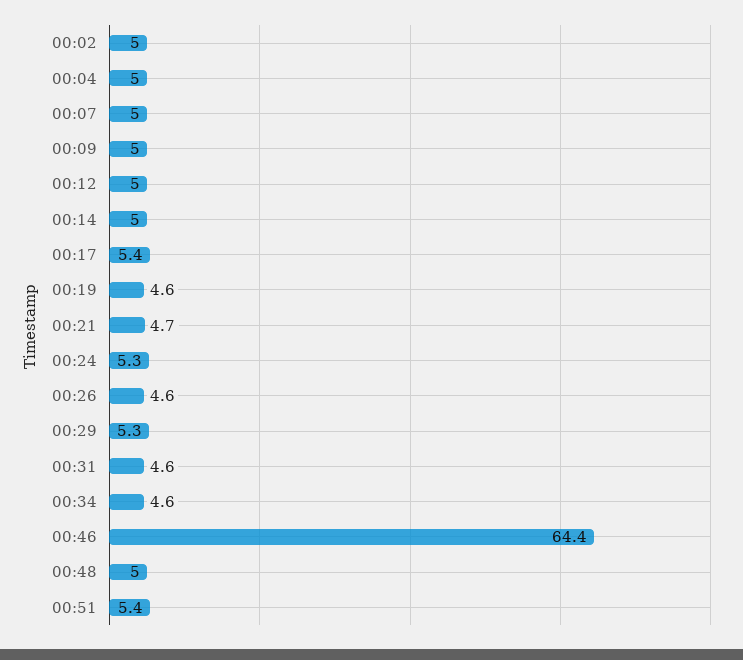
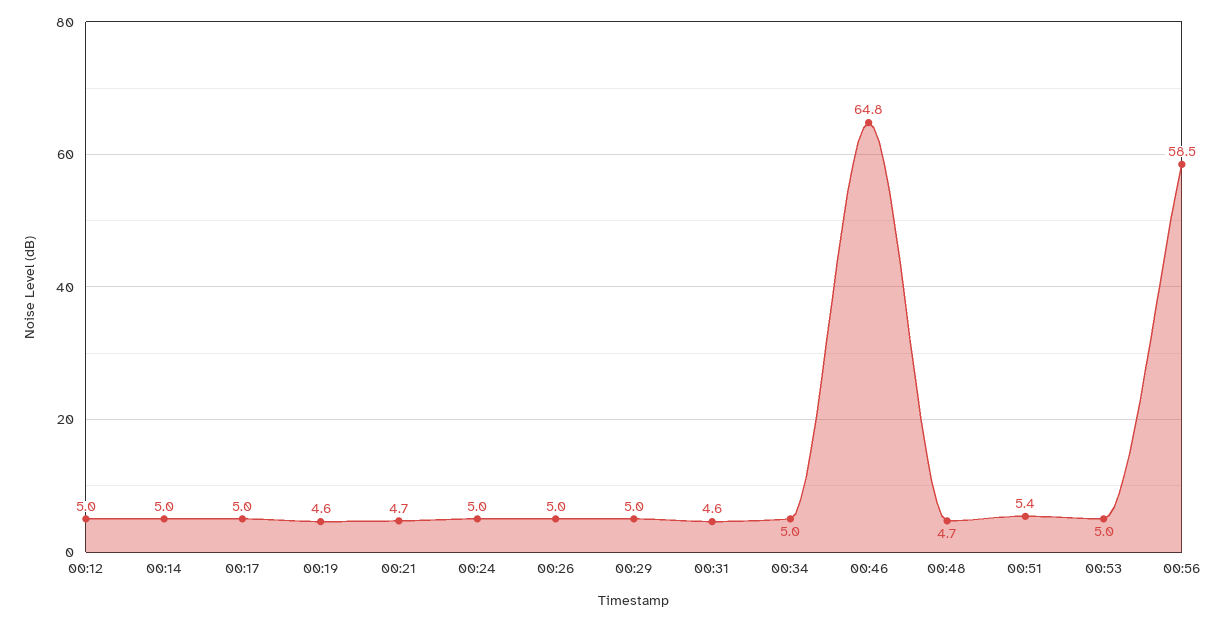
00:02: 5 -> none
00:04: 5 -> none
00:07: 5 -> none
00:09: 5 -> none
00:17: 5.4 -> 5
00:24: 5.3 -> 5
00:26: 4.6 -> 5
00:29: 5.3 -> 5
00:34: 4.6 -> 5
00:46: 64.4 -> 64.8
00:48: 5 -> 4.7
00:53: none -> 5
00:56: none -> 58.5

